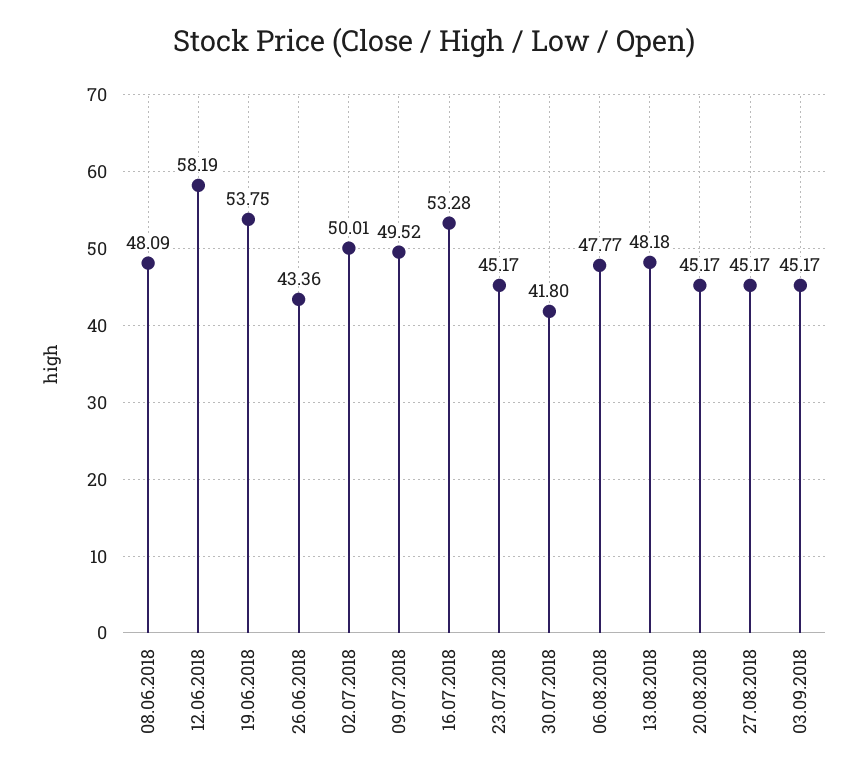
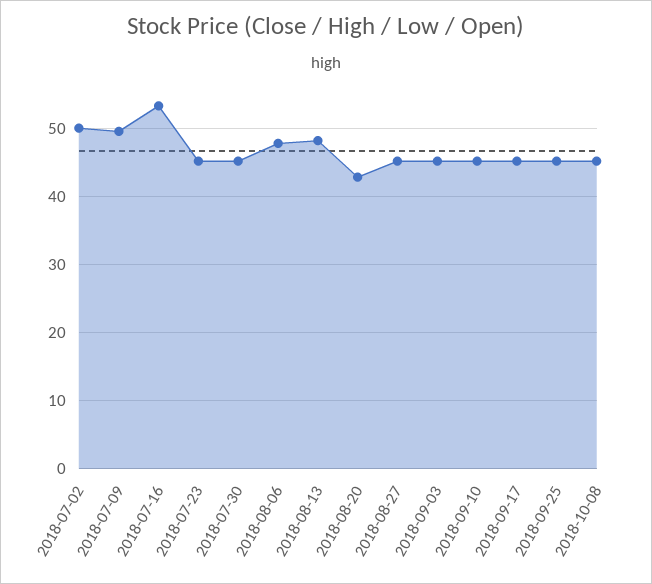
08.06.2018: 48.09 -> none
12.06.2018: 58.19 -> none
19.06.2018: 53.75 -> none
26.06.2018: 43.36 -> none
30.07.2018: 41.8 -> 45
20.08.2018: 45.17 -> 43
2018-09-10: none -> 45
2018-09-17: none -> 45
2018-09-25: none -> 45
2018-10-08: none -> 45

